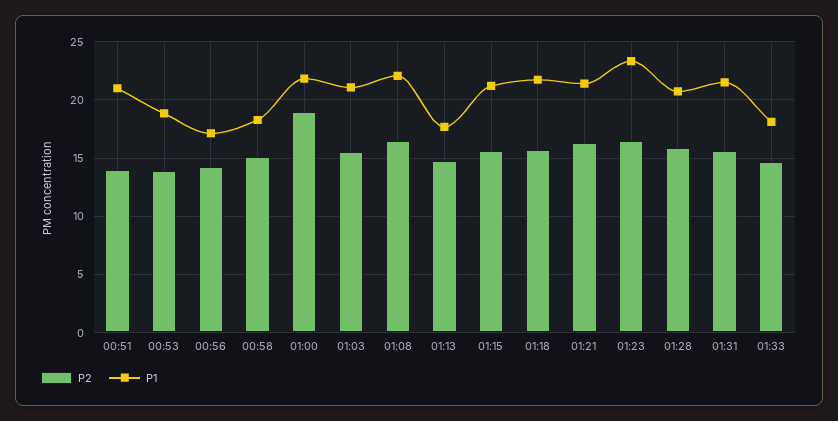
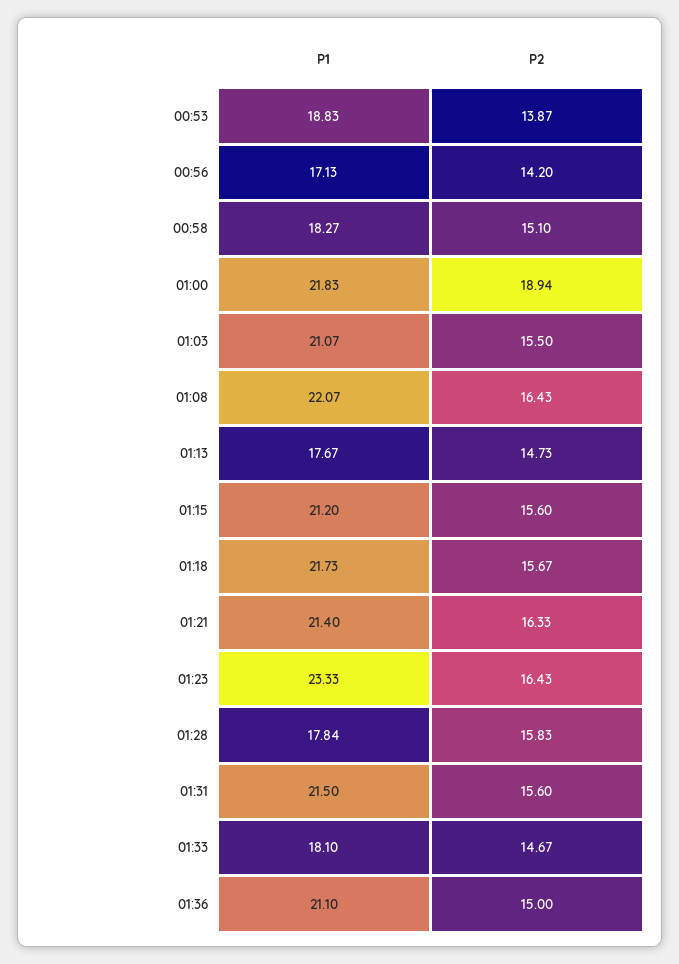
P2, 00:51: 14 -> none
P1, 00:51: 21 -> none
P1, 01:28: 21 -> 17.84
P1, 01:36: none -> 21.1
P2, 01:36: none -> 15

